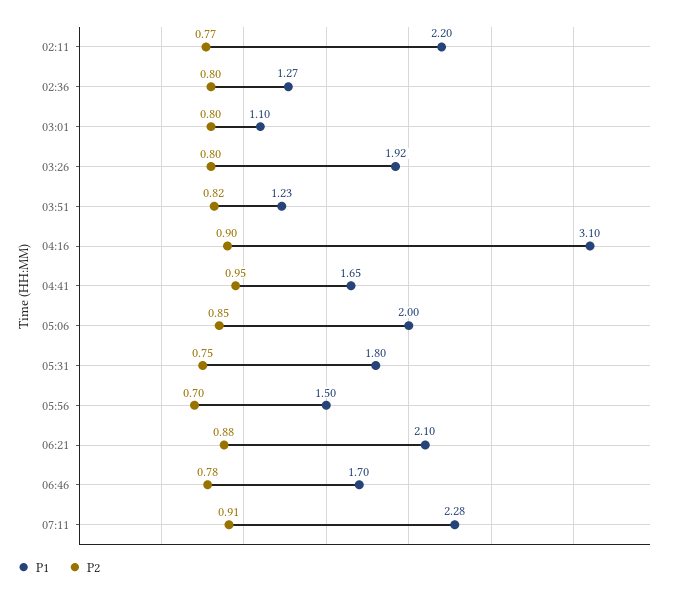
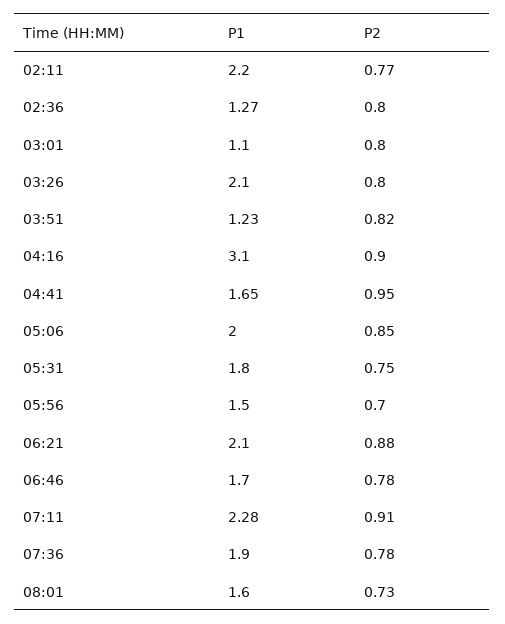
P1, 03:26: 1.92 -> 2.1
P1, 07:36: none -> 1.9
P2, 07:36: none -> 0.78
P1, 08:01: none -> 1.6
P2, 08:01: none -> 0.73

